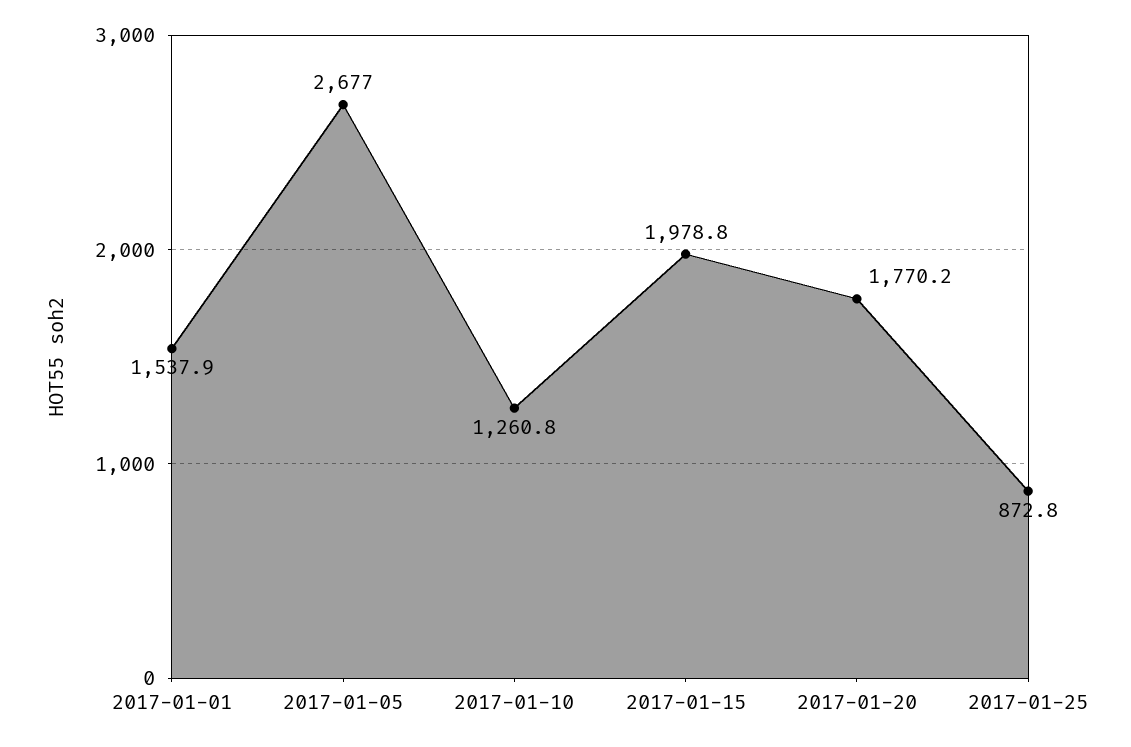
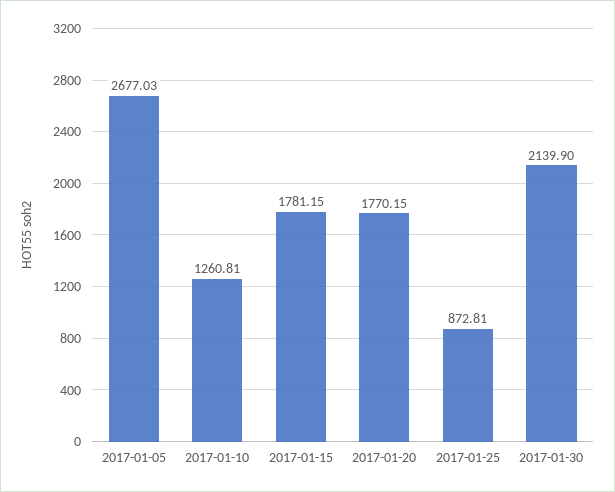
2017-01-01: 1537.9 -> none
2017-01-15: 1978.8 -> 1781.15
2017-01-30: none -> 2139.9

